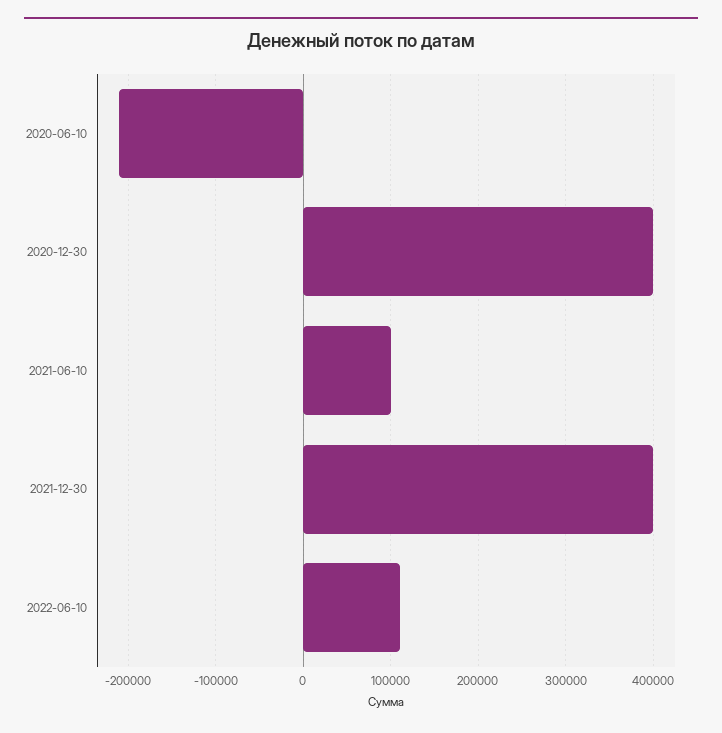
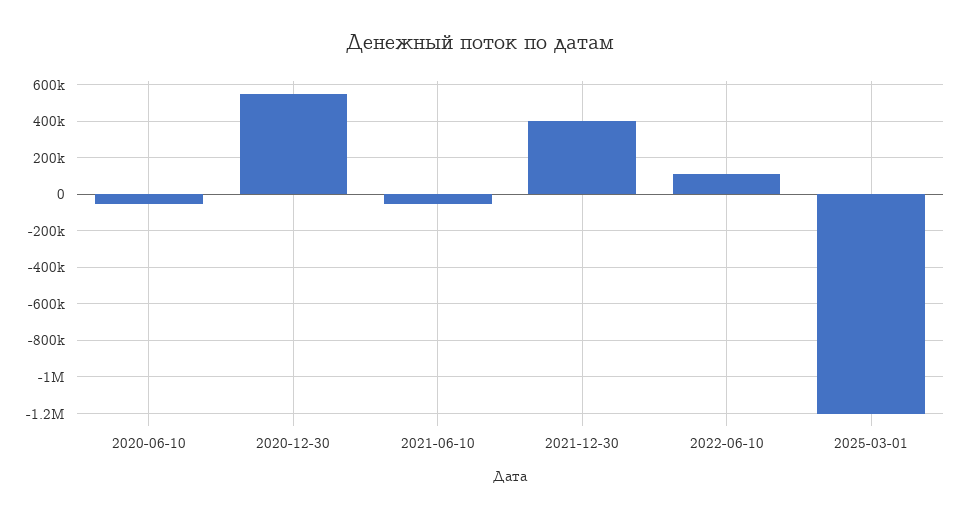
2020-06-10: -210000 -> -50000
2020-12-30: 400000 -> 550000
2021-06-10: 100000 -> -50000
2025-03-01: none -> -1200000

